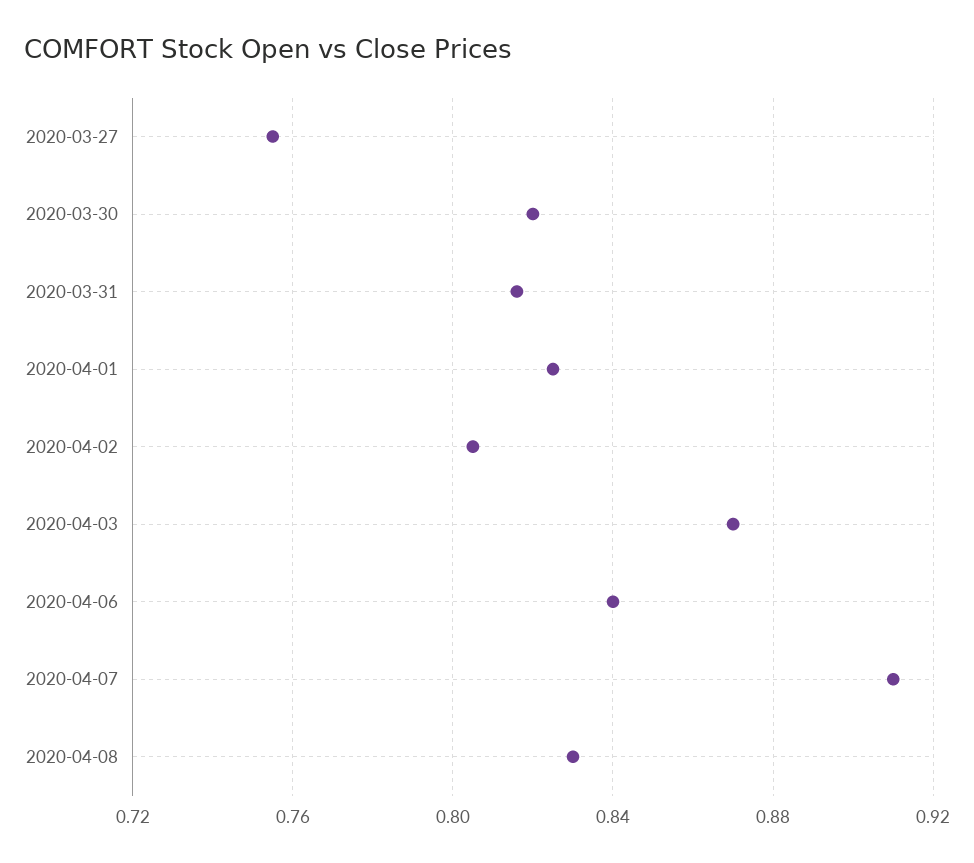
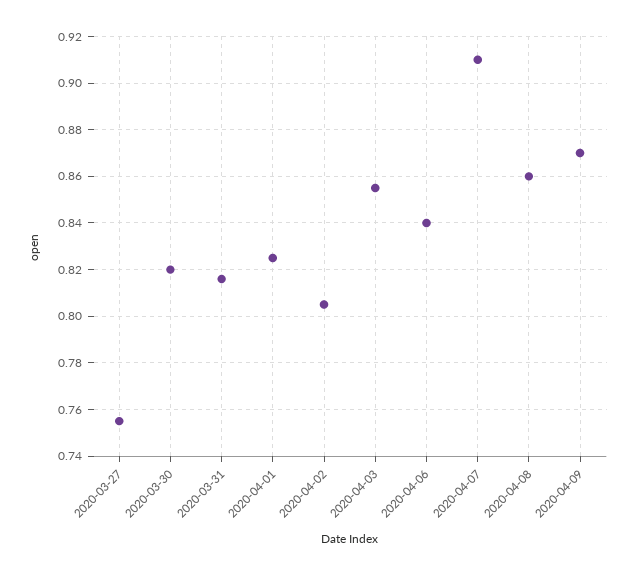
2020-04-03: 0.87 -> 0.855
2020-04-08: 0.83 -> 0.86
2020-04-09: none -> 0.87

